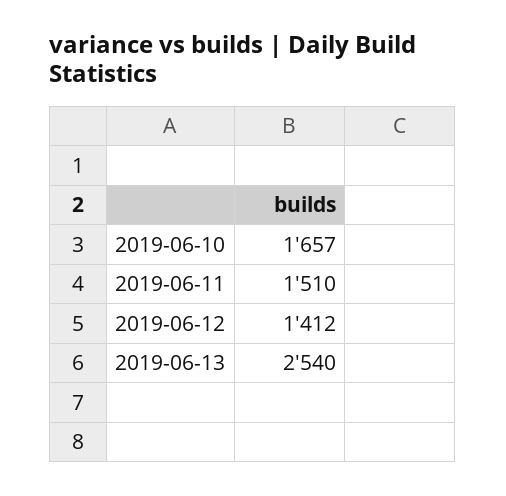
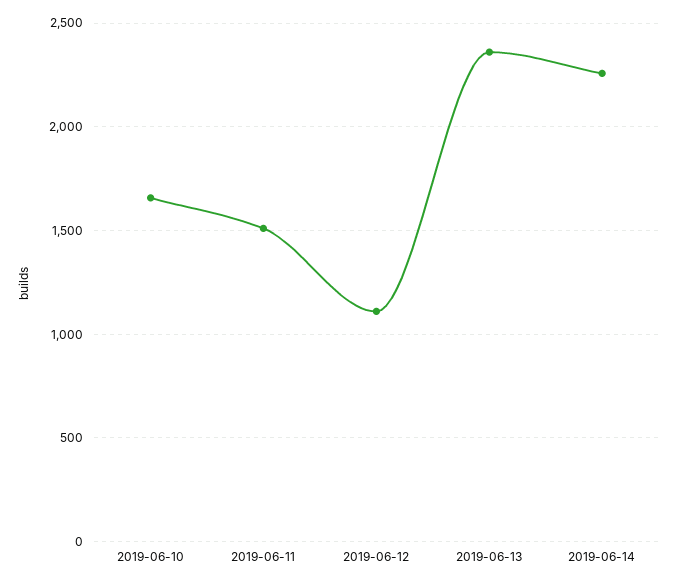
2019-06-12: 1412 -> 1100
2019-06-13: 2540 -> 2350
2019-06-14: none -> 2250

